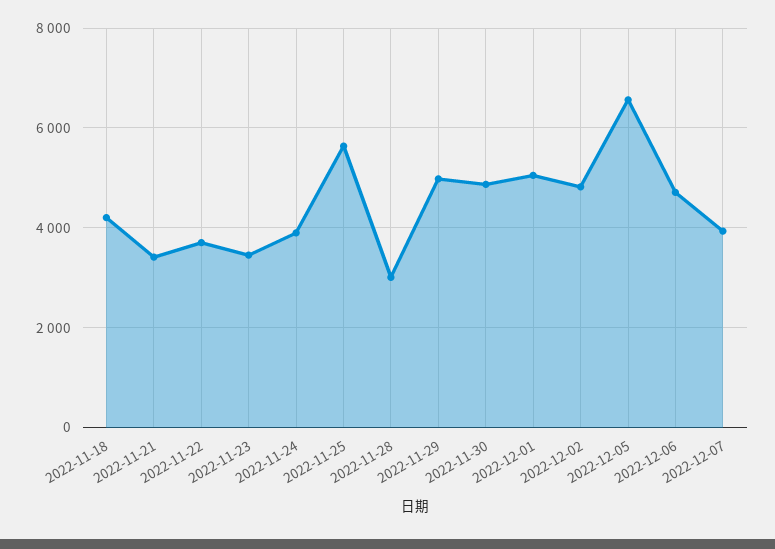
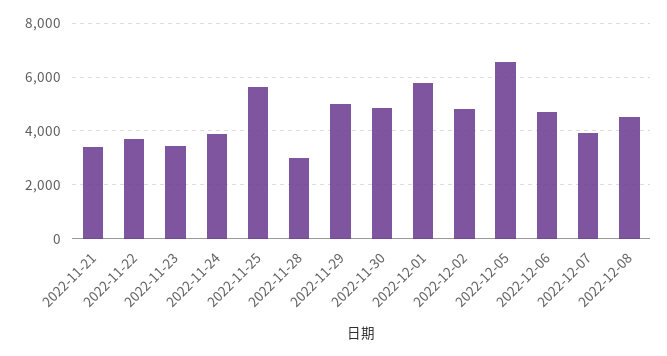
2022-11-18: 4200 -> none
2022-12-01: 5000 -> 5750
2022-12-08: none -> 4500

